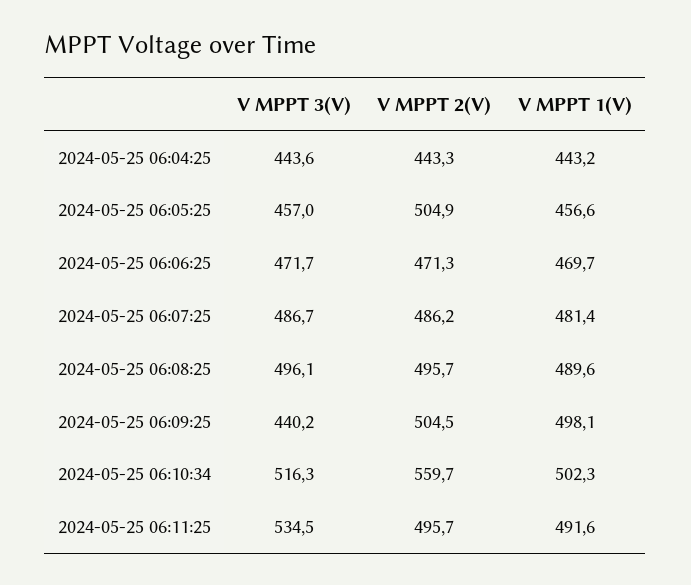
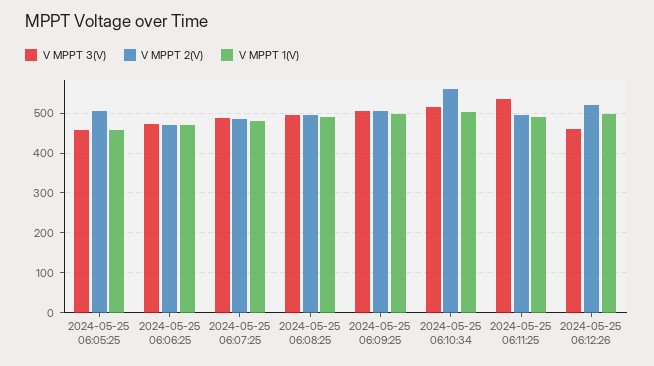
V MPPT 3(V), 2024-05-25 06:04:25: 443.6 -> none
V MPPT 2(V), 2024-05-25 06:04:25: 443.3 -> none
V MPPT 1(V), 2024-05-25 06:04:25: 443.2 -> none
V MPPT 3(V), 2024-05-25 06:09:25: 440.2 -> 500
V MPPT 3(V), 2024-05-25 06:12:26: none -> 460
V MPPT 2(V), 2024-05-25 06:12:26: none -> 520
V MPPT 1(V), 2024-05-25 06:12:26: none -> 500

